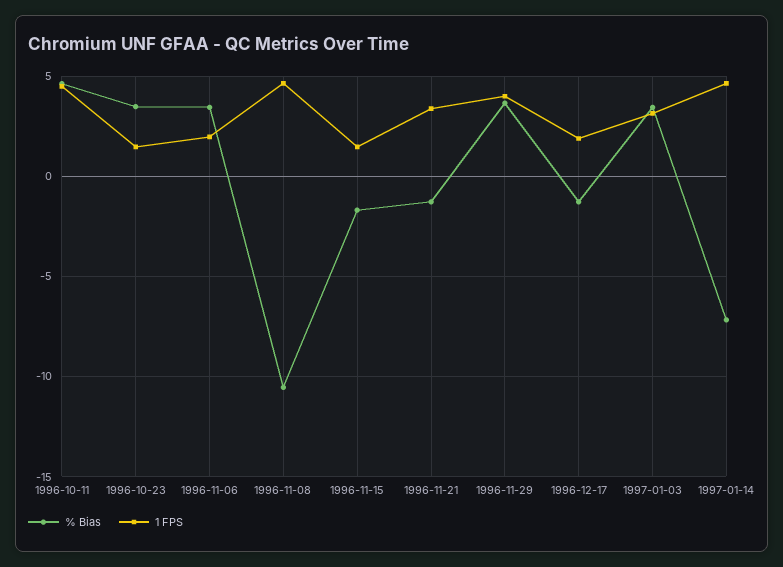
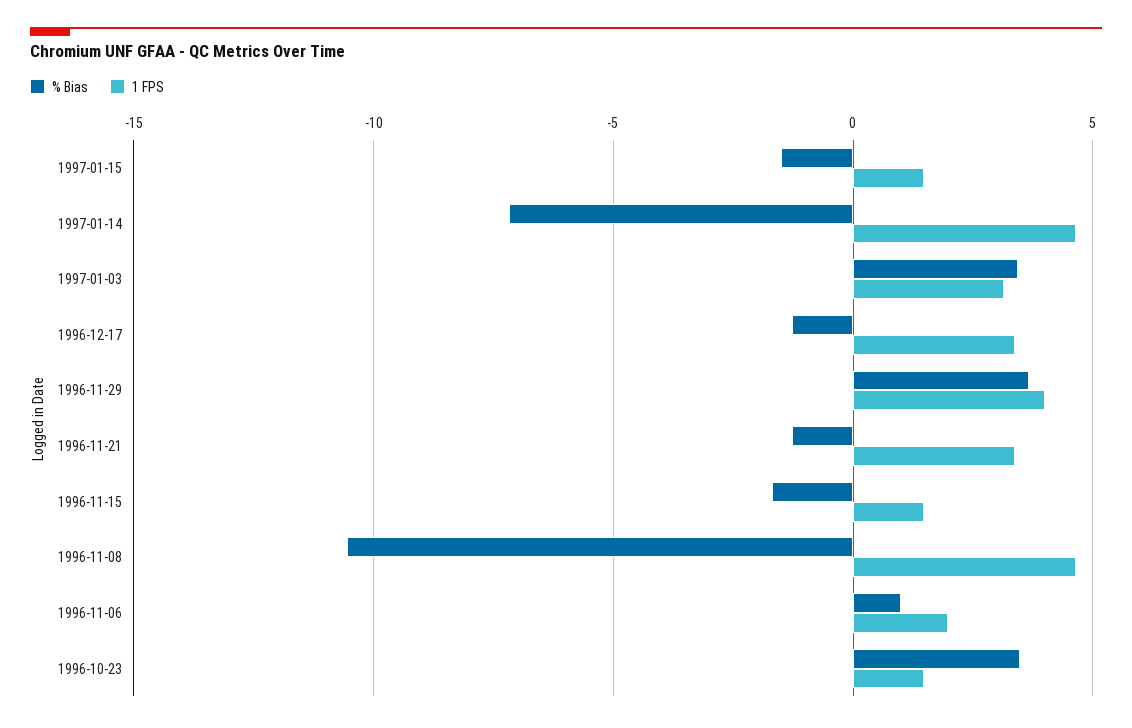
% Bias, 1996-10-11: 4.5 -> none
1 FPS, 1996-10-11: 4.5 -> none
% Bias, 1996-11-06: 3.5 -> 1
1 FPS, 1996-12-17: 2 -> 3.5
% Bias, 1997-01-15: none -> -1.5
1 FPS, 1997-01-15: none -> 1.5

